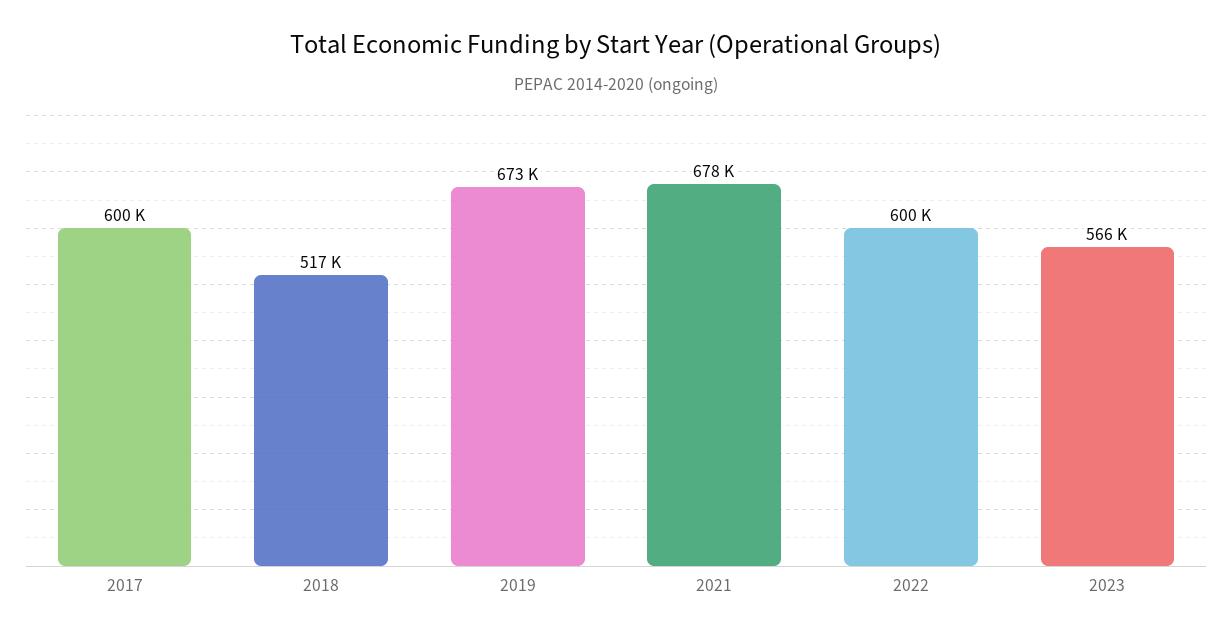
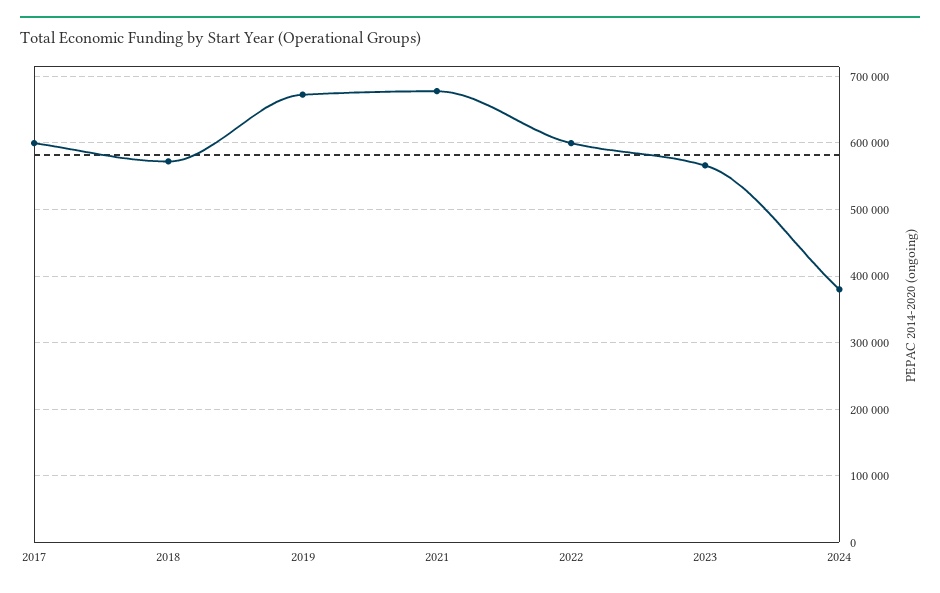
2018: 517000 -> 570000
2024: none -> 380000

